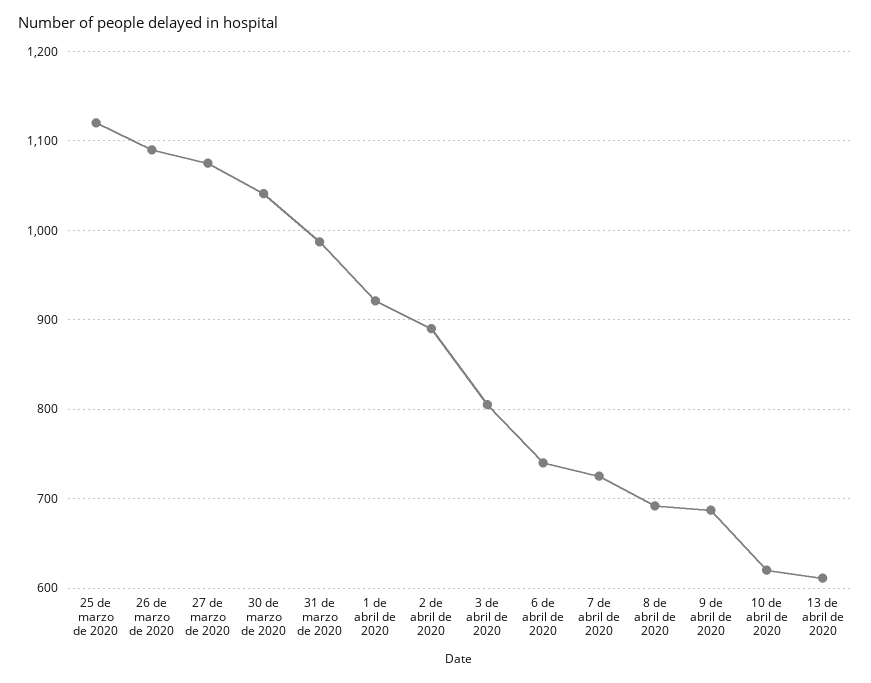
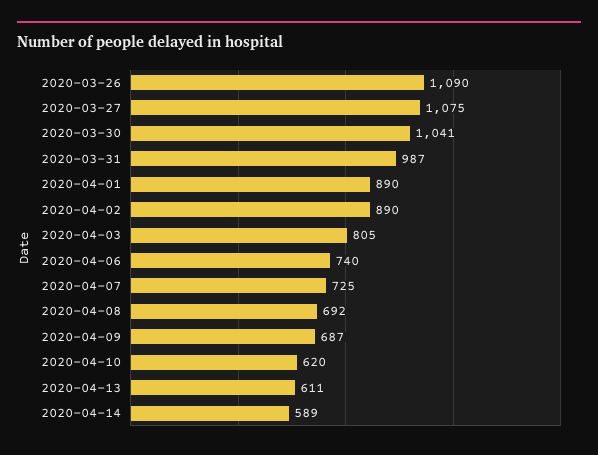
25 de marzo de 2020: 1120 -> none
1 de abril de 2020: 920 -> 890
2020-04-14: none -> 589

